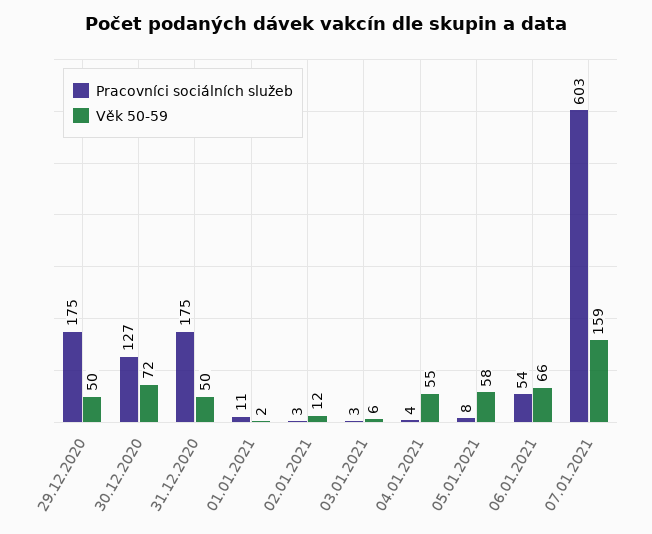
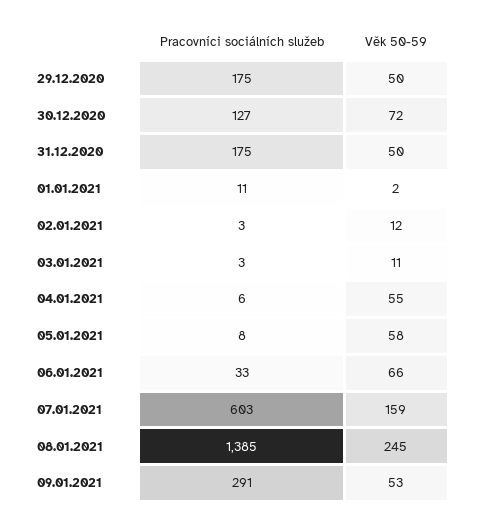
Věk 50-59, 03.01.2021: 6 -> 11
Pracovníci sociálních služeb, 04.01.2021: 4 -> 6
Pracovníci sociálních služeb, 06.01.2021: 54 -> 33
Pracovníci sociálních služeb, 08.01.2021: none -> 1385
Věk 50-59, 08.01.2021: none -> 245
Pracovníci sociálních služeb, 09.01.2021: none -> 291
Věk 50-59, 09.01.2021: none -> 53

